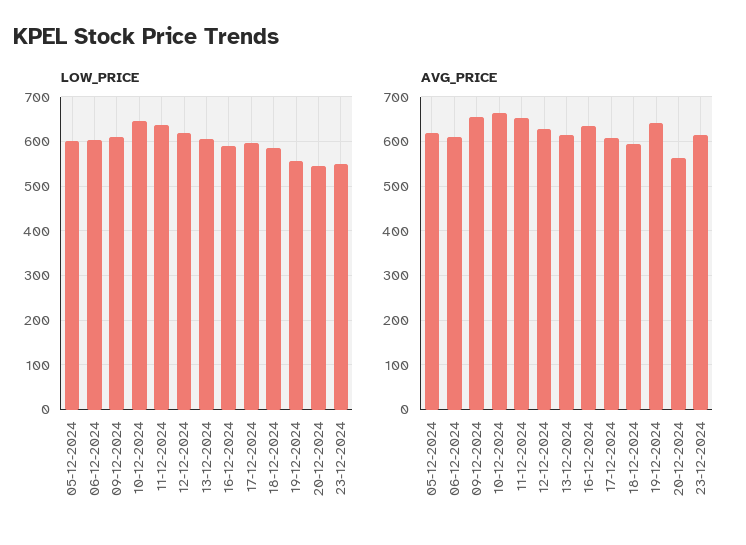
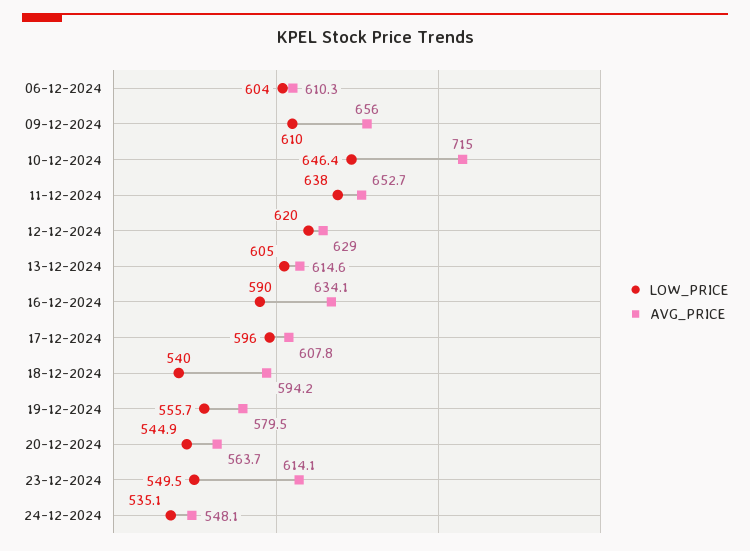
LOW_PRICE, 05-12-2024: 600 -> none
LOW_PRICE, 18-12-2024: 580 -> 540
AVG_PRICE, 05-12-2024: 620 -> none
AVG_PRICE, 10-12-2024: 660 -> 715
AVG_PRICE, 19-12-2024: 640 -> 579.5
LOW_PRICE, 24-12-2024: none -> 535.1
AVG_PRICE, 24-12-2024: none -> 548.1

